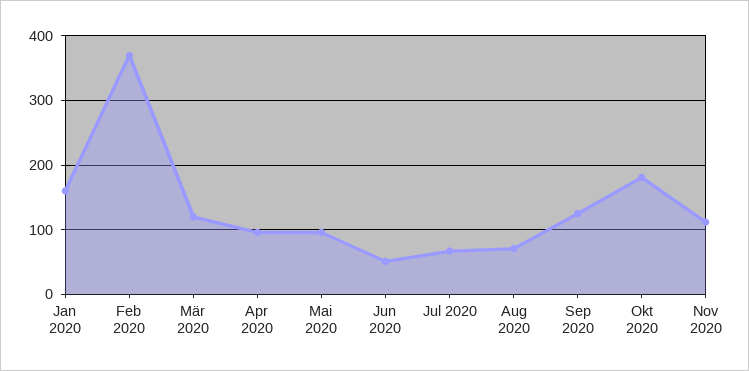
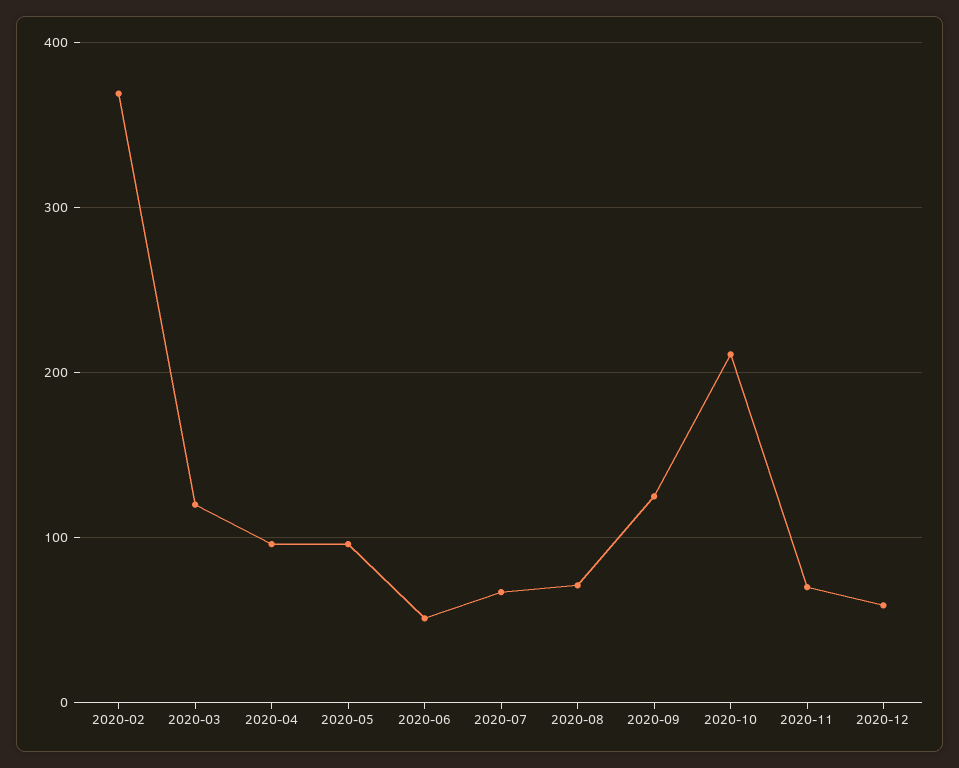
Jan 2020: 160 -> none
Okt 2020: 180 -> 210
Nov 2020: 110 -> 70
2020-12: none -> 60

